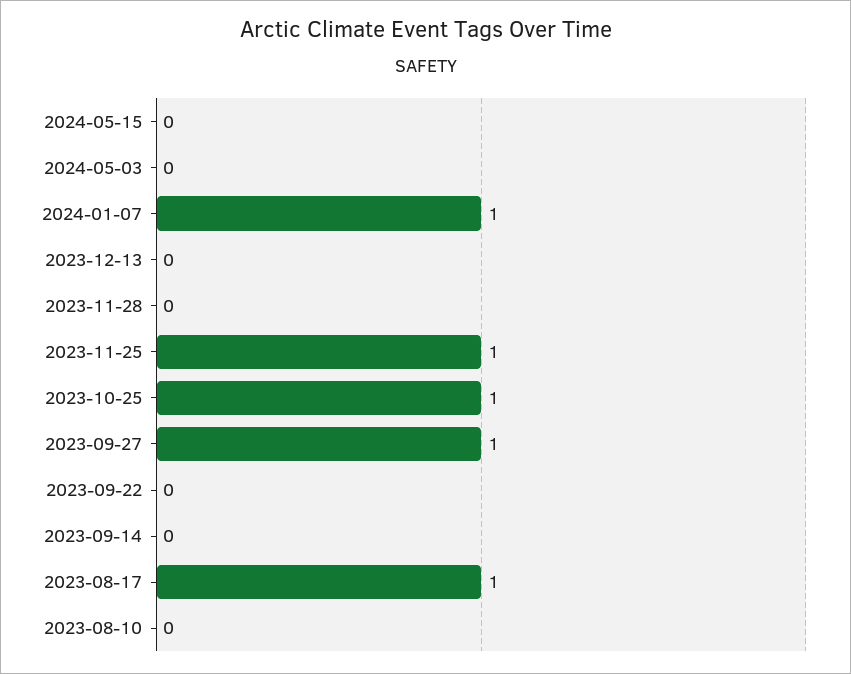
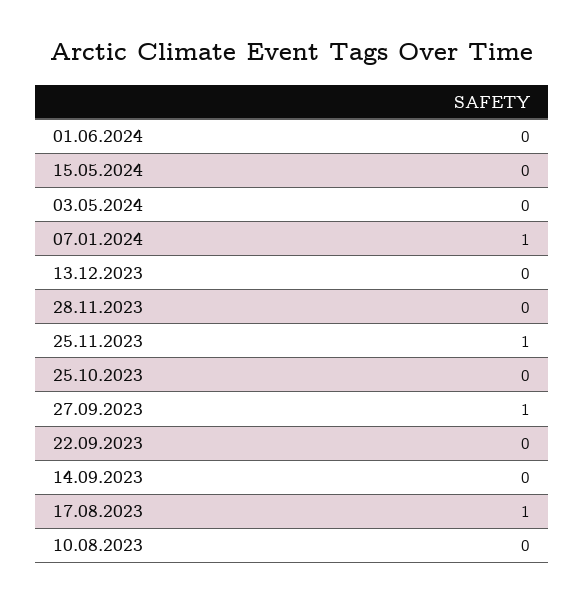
2023-10-25: 1 -> 0
01.06.2024: none -> 0

